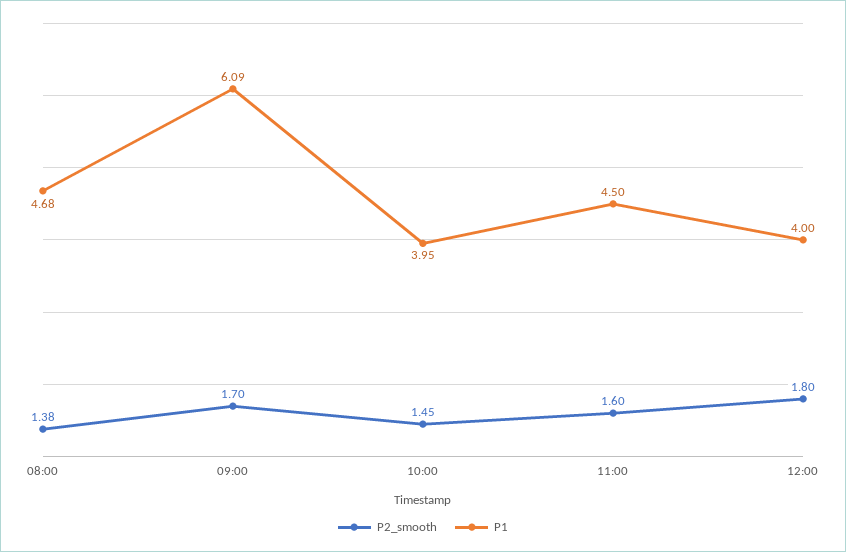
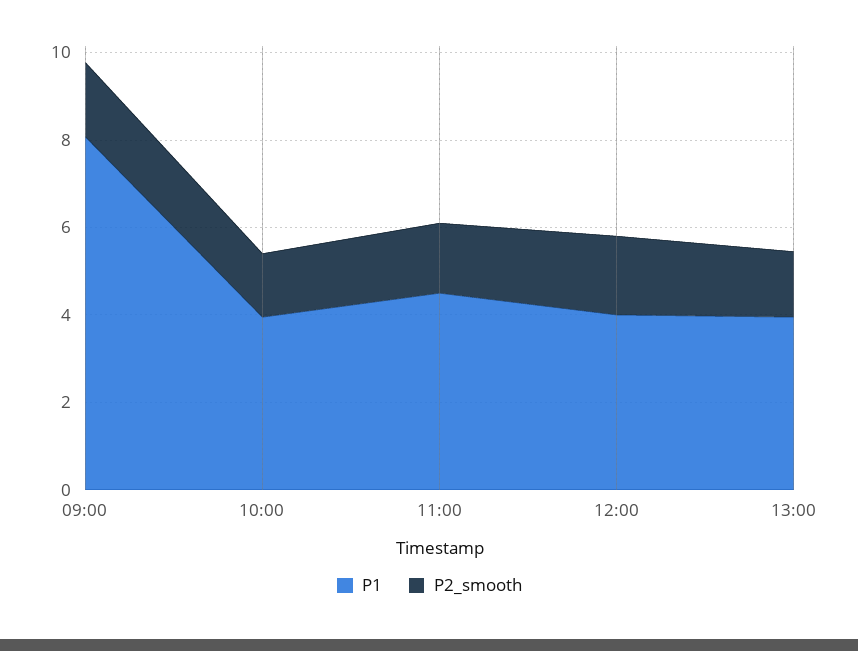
P2_smooth, 08:00: 1.38 -> none
P1, 08:00: 4.68 -> none
P1, 09:00: 6.09 -> 8
P1, 13:00: none -> 4
P2_smooth, 13:00: none -> 1.5

